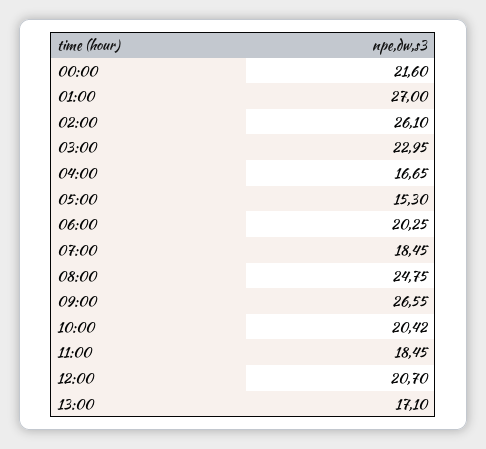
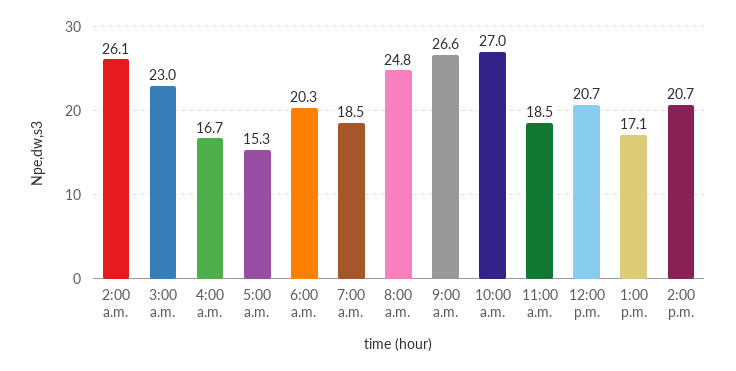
00:00: 21.6 -> none
01:00: 27 -> none
10:00: 20.42 -> 27
2:00 p.m.: none -> 20.7

